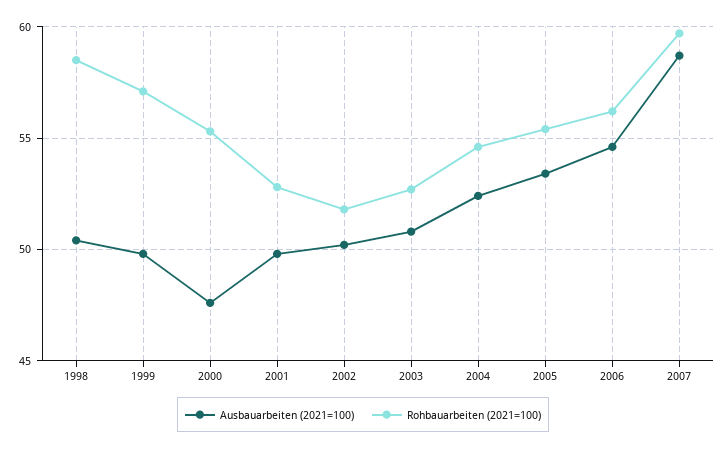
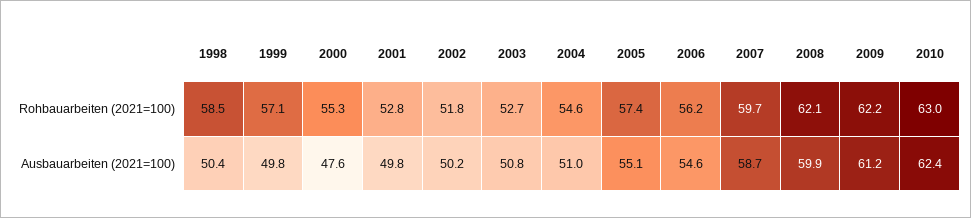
Ausbauarbeiten (2021=100), 2004: 52.5 -> 51
Ausbauarbeiten (2021=100), 2005: 53.5 -> 55.1
Rohbauarbeiten (2021=100), 2005: 55.5 -> 57.4
Rohbauarbeiten (2021=100), 2008: none -> 62.1
Rohbauarbeiten (2021=100), 2009: none -> 62.2
Rohbauarbeiten (2021=100), 2010: none -> 63
Ausbauarbeiten (2021=100), 2008: none -> 59.9
Ausbauarbeiten (2021=100), 2009: none -> 61.2
Ausbauarbeiten (2021=100), 2010: none -> 62.4

